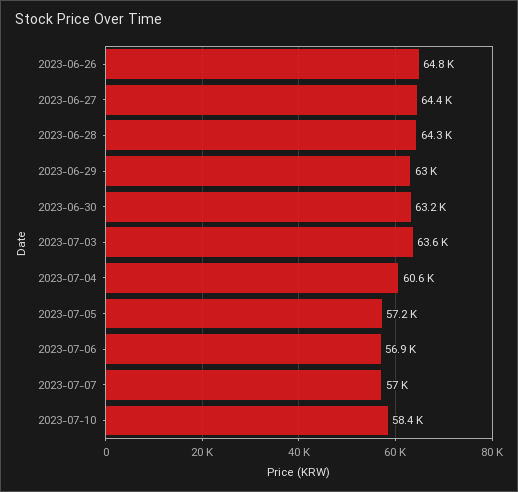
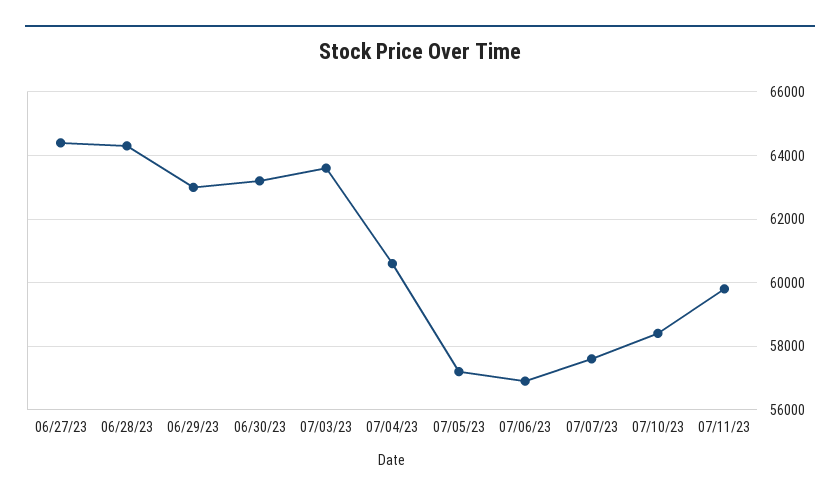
2023-06-26: 64800 -> none
2023-07-07: 57000 -> 57600
07/11/23: none -> 59800

